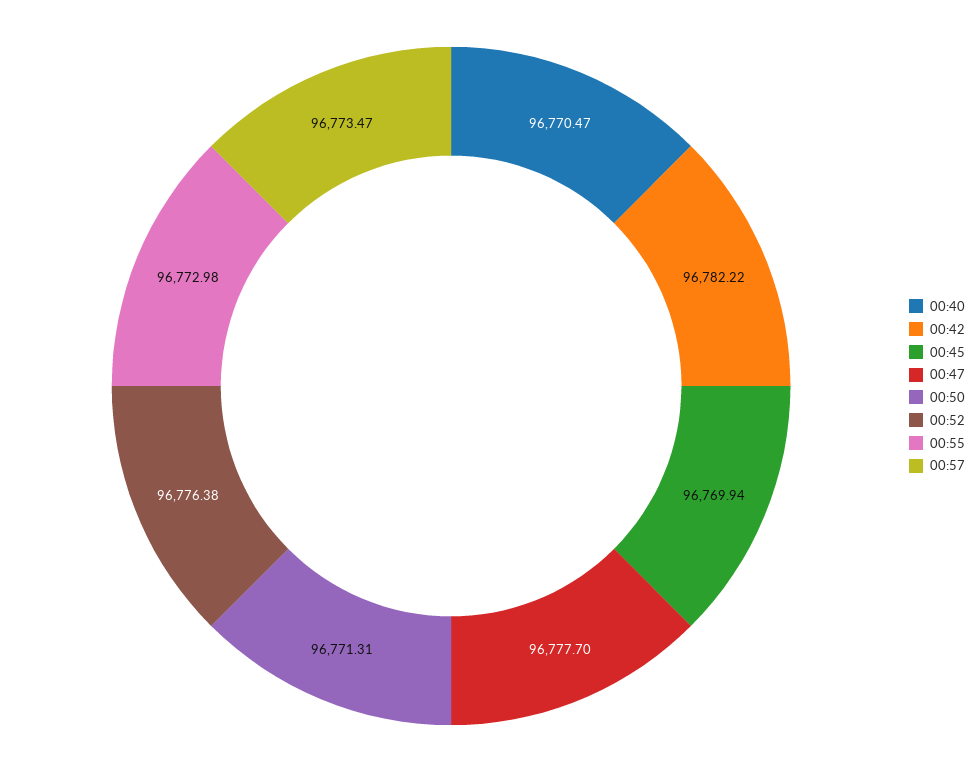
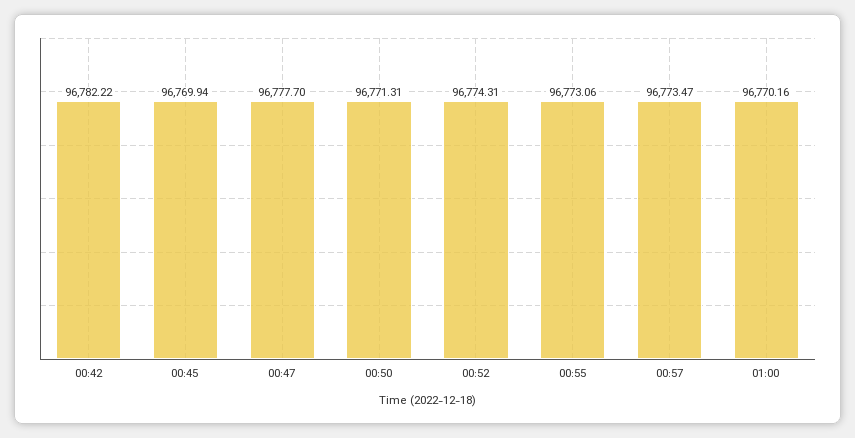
00:40: 96770.47 -> none
00:52: 96776.38 -> 96774.31
00:55: 96772.98 -> 96773.06
01:00: none -> 96770.16

